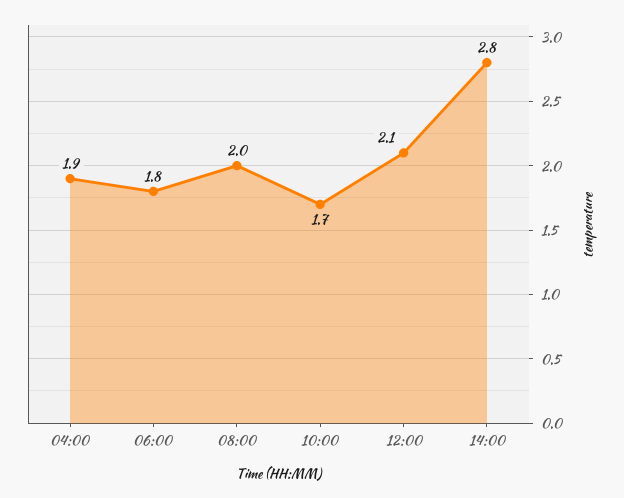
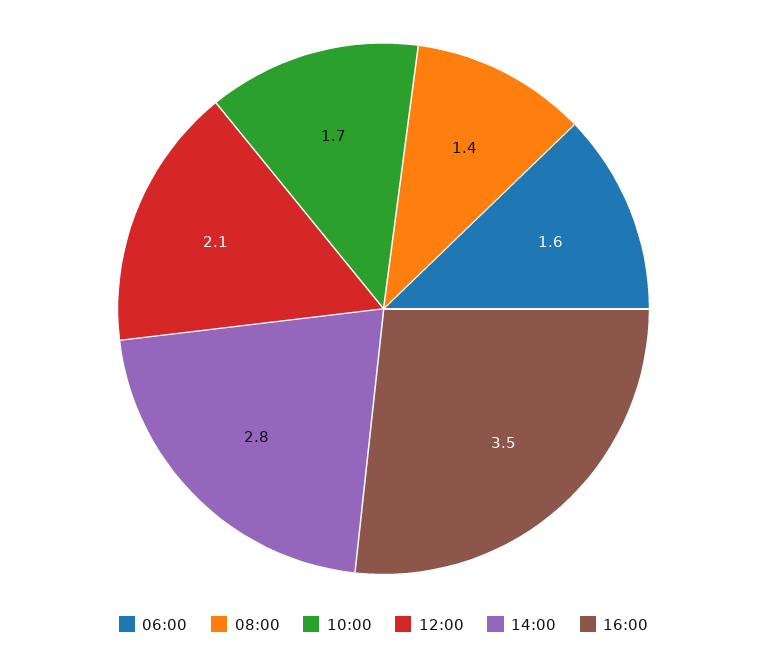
04:00: 1.9 -> none
06:00: 1.8 -> 1.6
08:00: 2 -> 1.4
16:00: none -> 3.5

